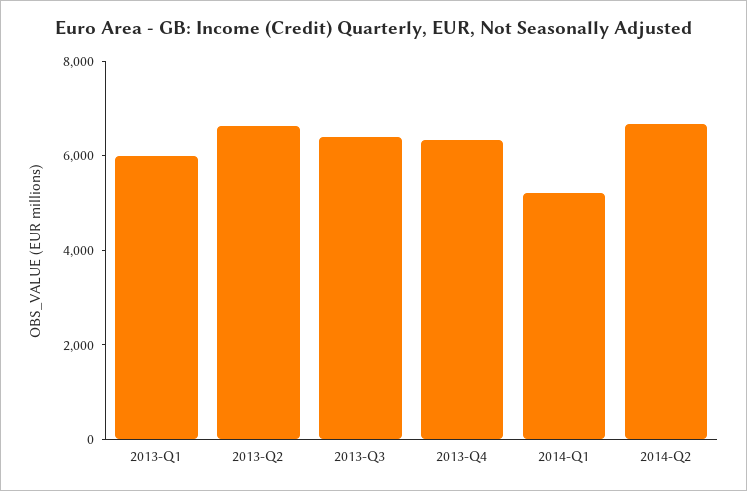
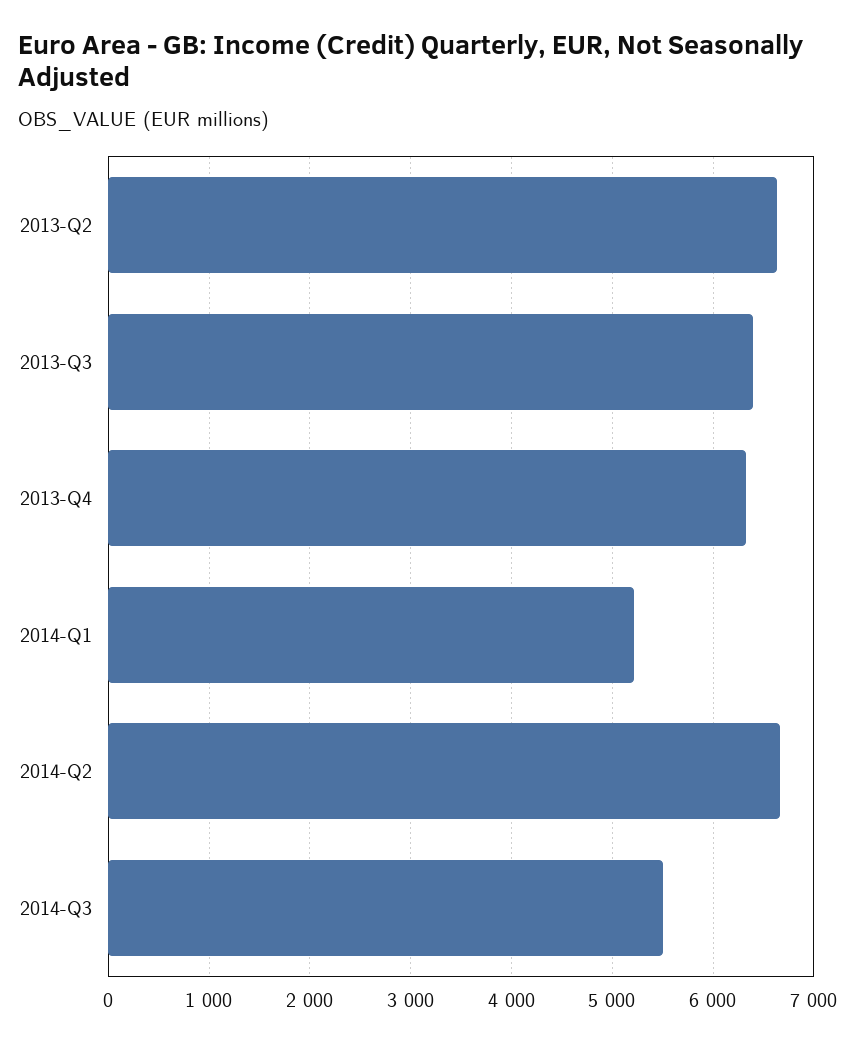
2013-Q1: 6000 -> none
2014-Q3: none -> 5500

